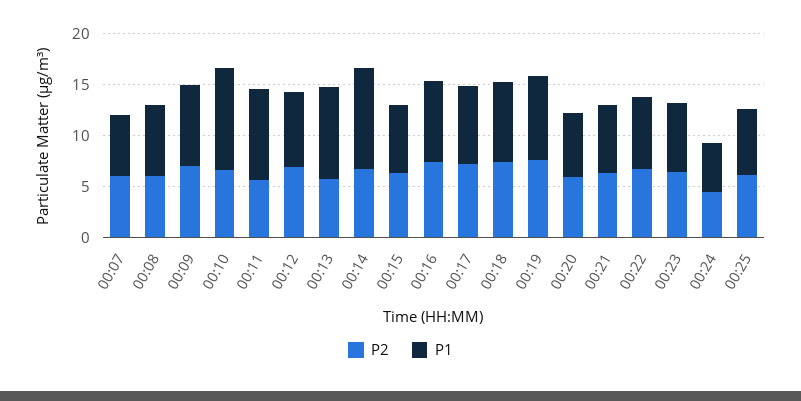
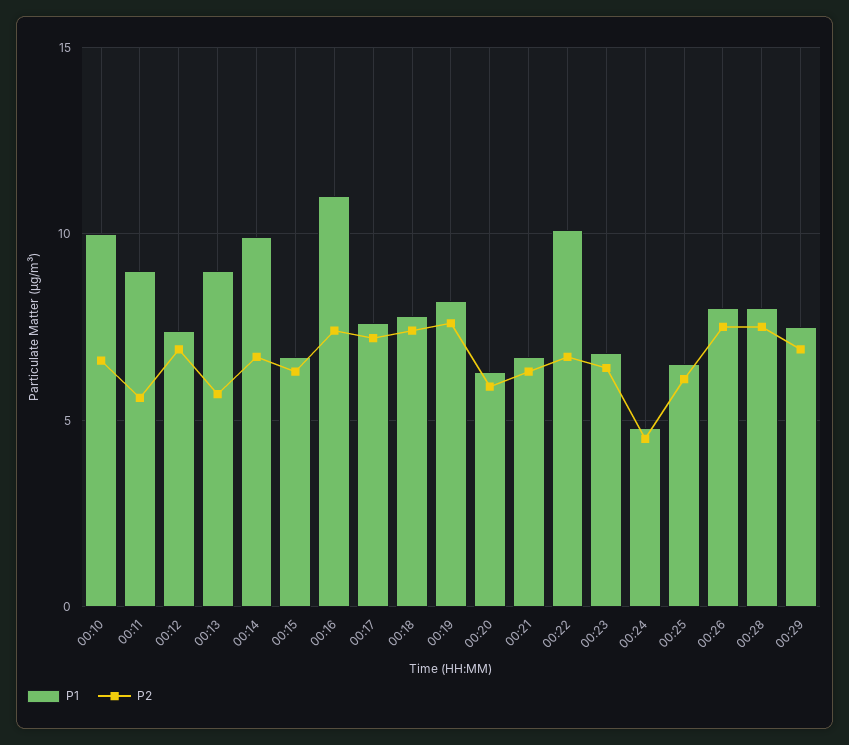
P2, 00:07: 6 -> none
P1, 00:07: 6 -> none
P2, 00:08: 6 -> none
P1, 00:08: 7 -> none
P2, 00:09: 7 -> none
P1, 00:09: 8 -> none
P1, 00:16: 8 -> 11
P1, 00:22: 7 -> 10
P1, 00:26: none -> 8
P2, 00:26: none -> 7.5
P1, 00:28: none -> 8
P2, 00:28: none -> 7.5
P1, 00:29: none -> 7.5
P2, 00:29: none -> 7

